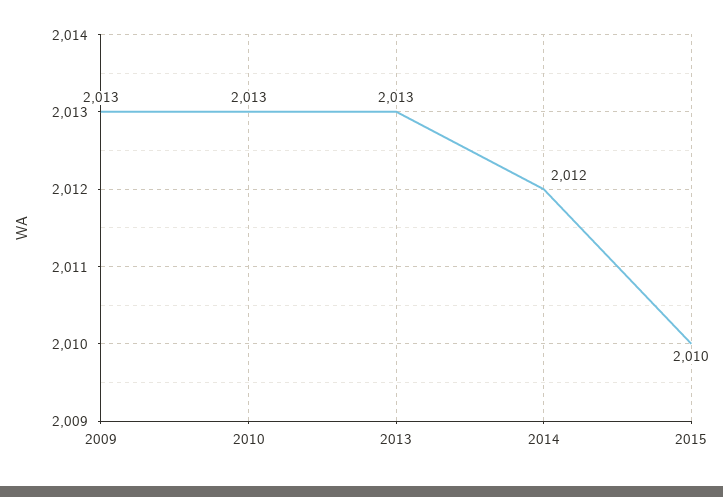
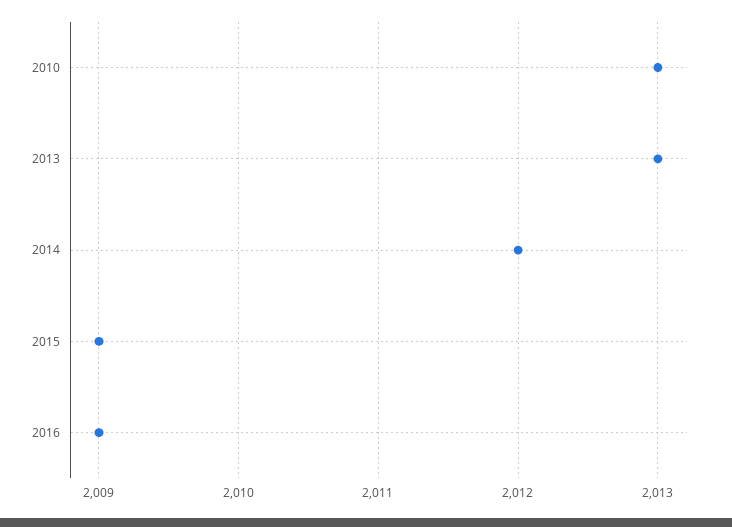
2009: 2013 -> none
2015: 2010 -> 2009
2016: none -> 2009

